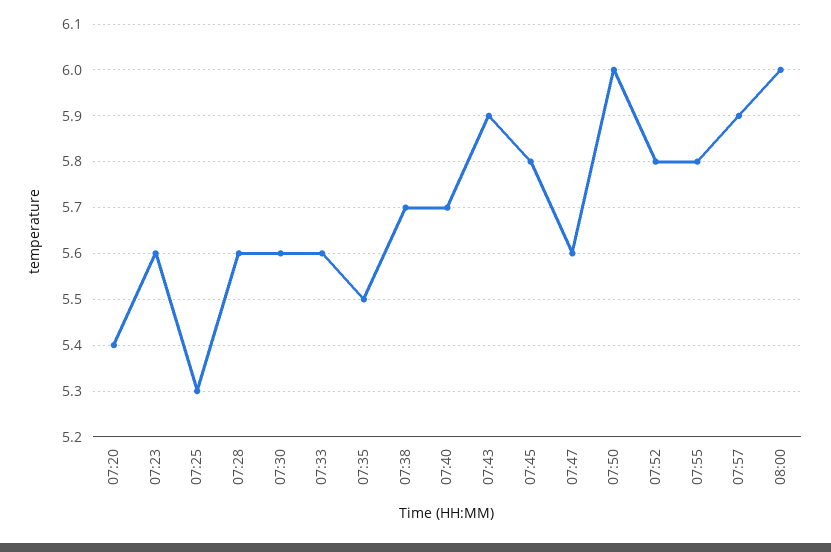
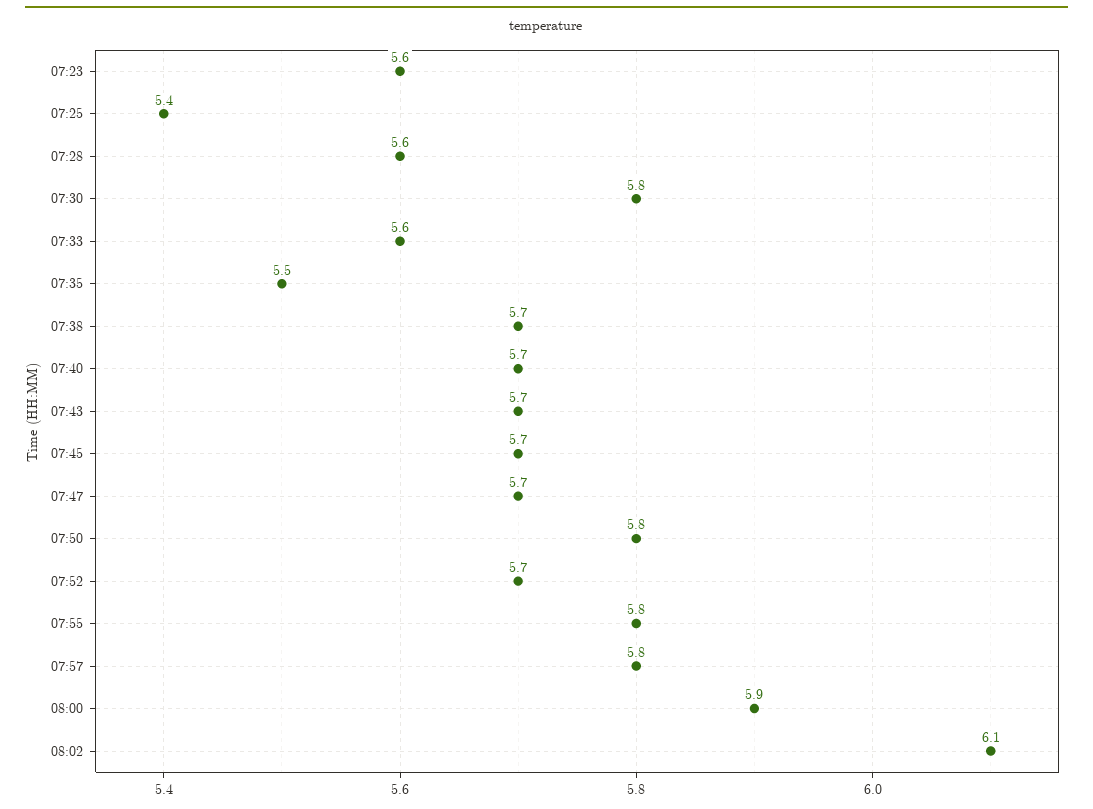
07:20: 5.4 -> none
07:25: 5.3 -> 5.4
07:30: 5.6 -> 5.8
07:43: 5.9 -> 5.7
07:45: 5.8 -> 5.7
07:47: 5.6 -> 5.7
07:50: 6 -> 5.8
07:52: 5.8 -> 5.7
07:57: 5.9 -> 5.8
08:00: 6 -> 5.9
08:02: none -> 6.1

